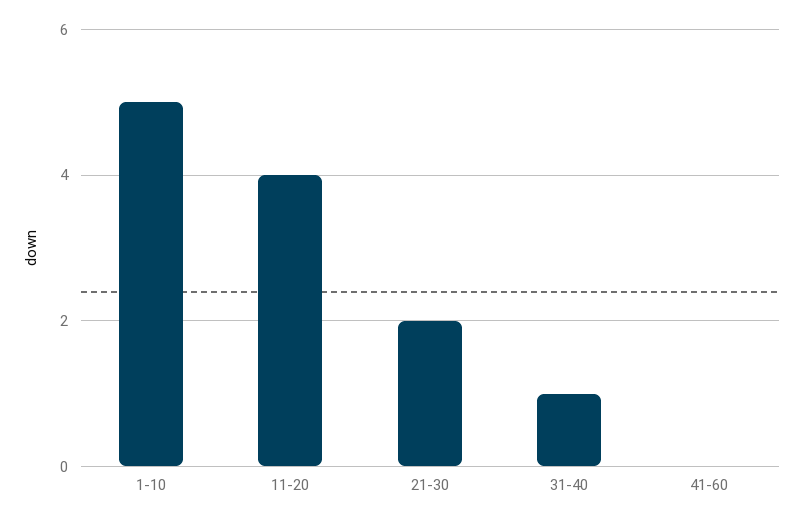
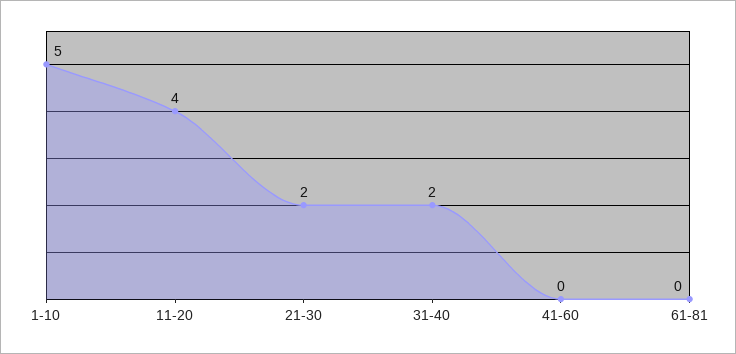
31-40: 1 -> 2
61-81: none -> 0

